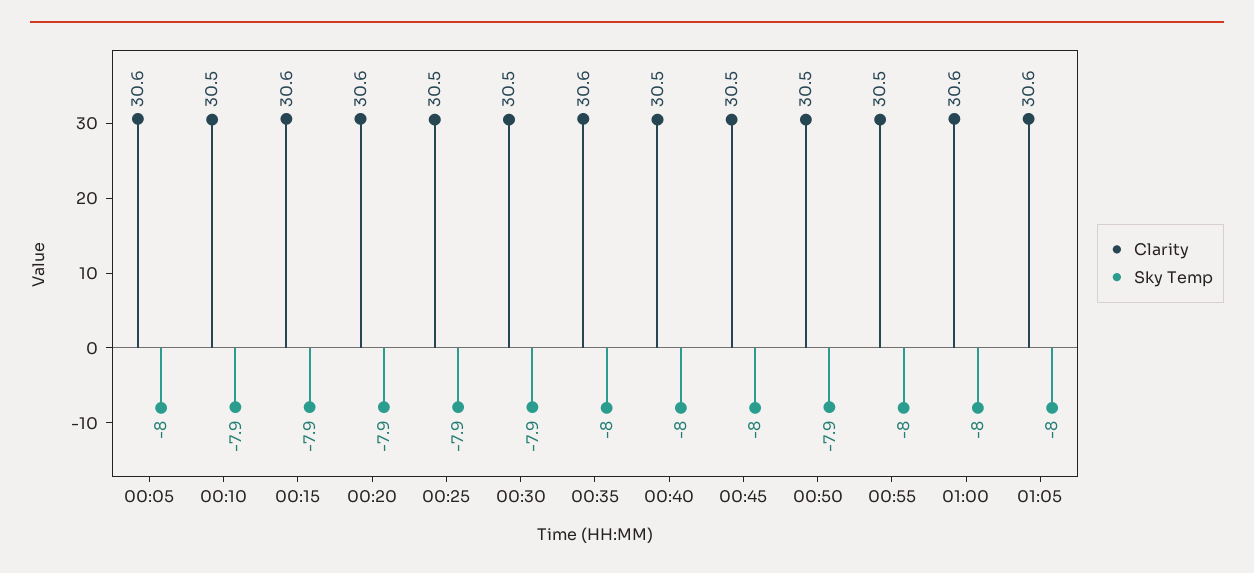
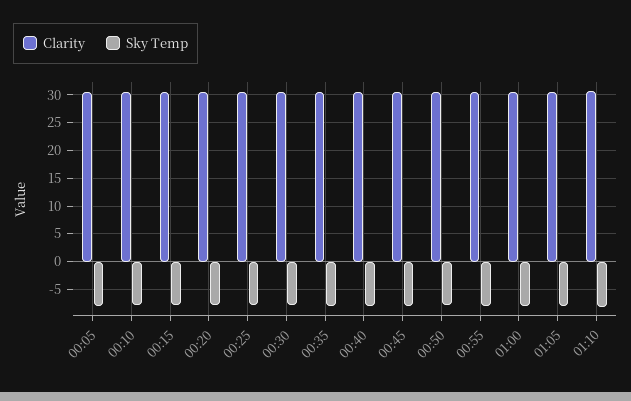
Clarity, 01:10: none -> 30
Sky Temp, 01:10: none -> -7.5

